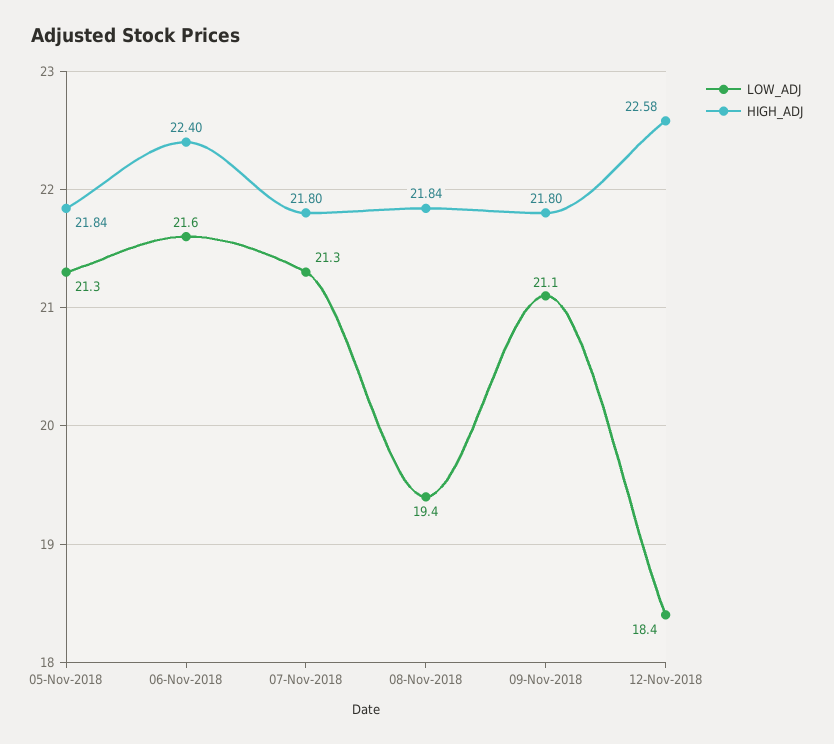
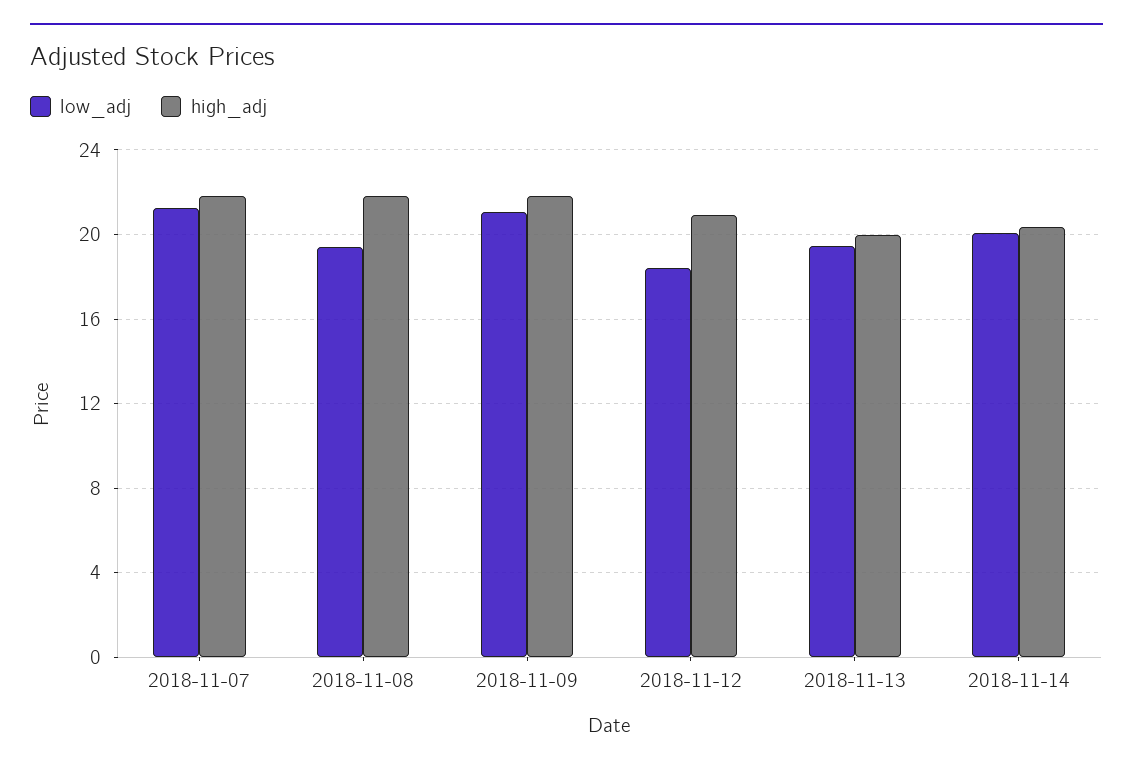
LOW_ADJ, 05-Nov-2018: 21.3 -> none
HIGH_ADJ, 05-Nov-2018: 21.84 -> none
LOW_ADJ, 06-Nov-2018: 21.6 -> none
HIGH_ADJ, 06-Nov-2018: 22.4 -> none
HIGH_ADJ, 12-Nov-2018: 22.58 -> 21
LOW_ADJ, 2018-11-13: none -> 19.5
HIGH_ADJ, 2018-11-13: none -> 20
LOW_ADJ, 2018-11-14: none -> 20
HIGH_ADJ, 2018-11-14: none -> 20.5

